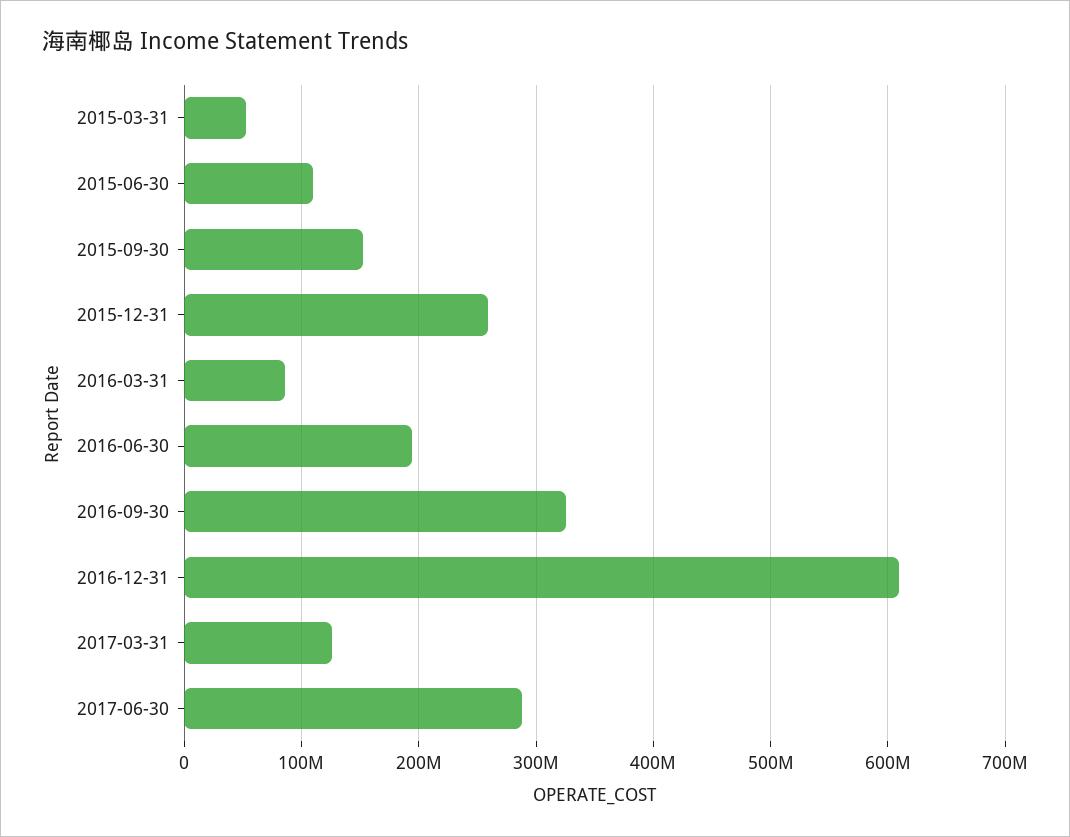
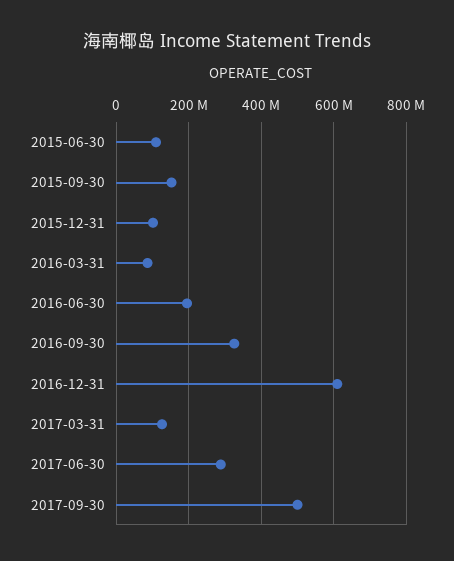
2015-03-31: 50000000 -> none
2015-12-31: 260000000 -> 100000000
2017-09-30: none -> 500000000

